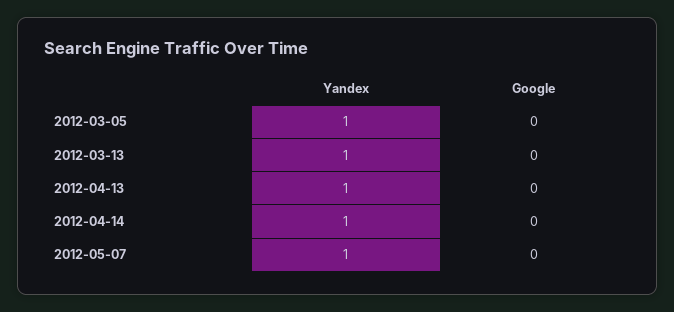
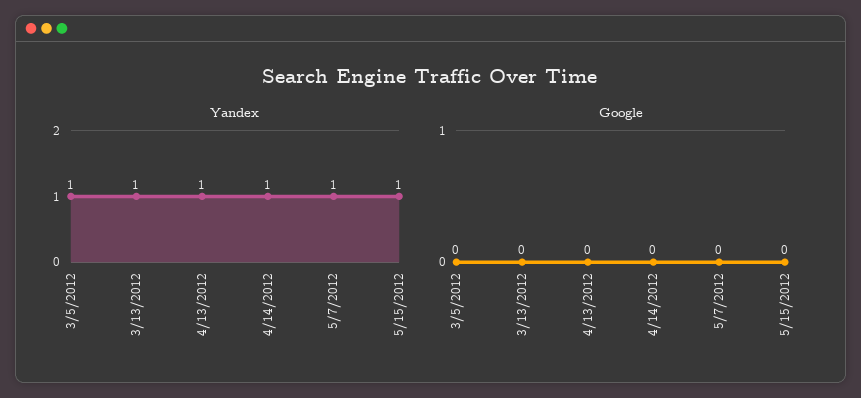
Yandex, 5/15/2012: none -> 1
Google, 5/15/2012: none -> 0

